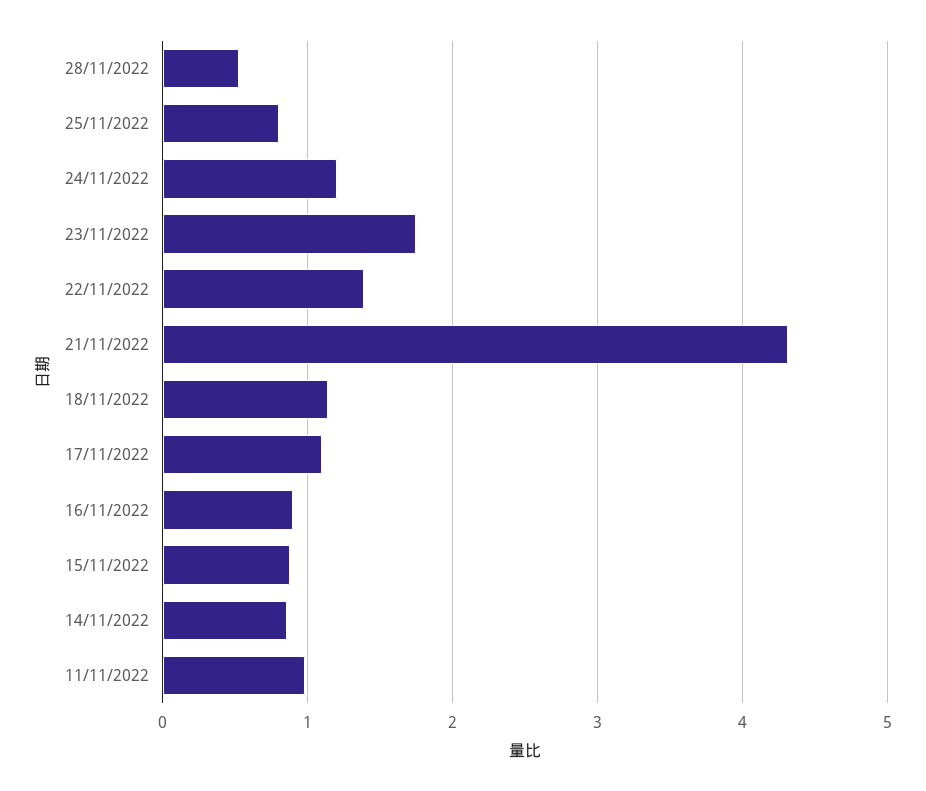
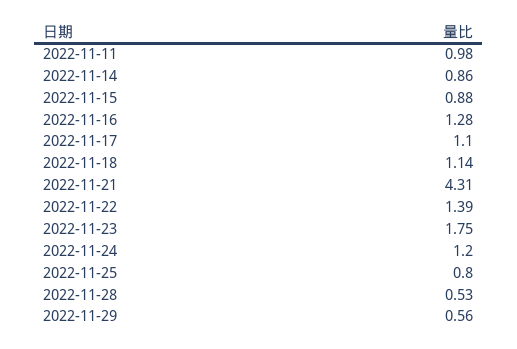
16/11/2022: 0.9 -> 1.28
2022-11-29: none -> 0.56

